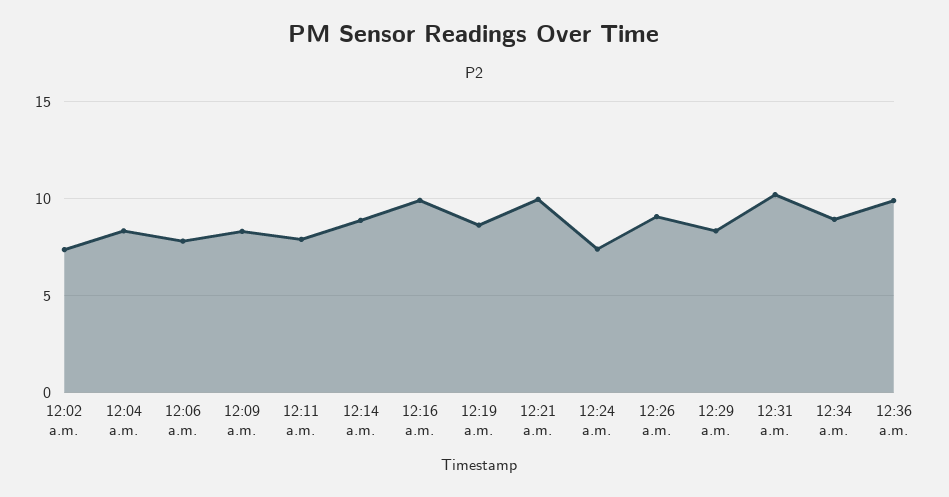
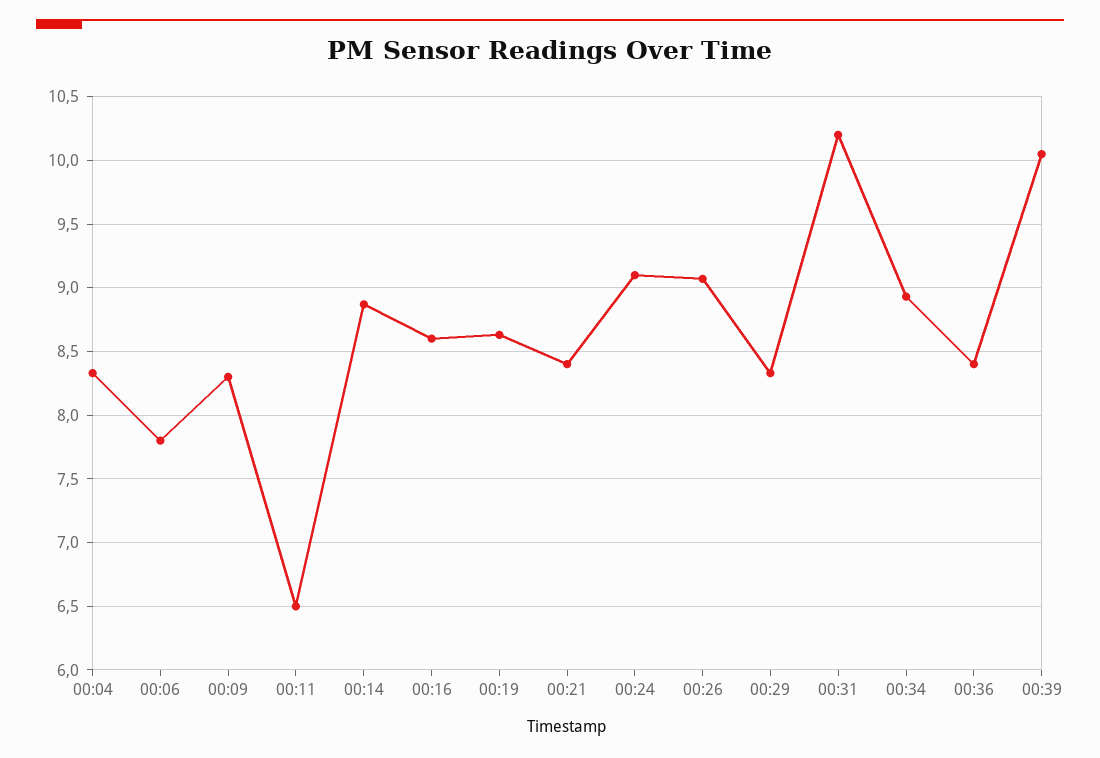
12:02 a.m.: 7.5 -> none
12:11 a.m.: 8 -> 6.5
12:16 a.m.: 10 -> 8.6
12:21 a.m.: 10 -> 8.4
12:24 a.m.: 7.5 -> 9.1
12:36 a.m.: 10 -> 8.4
00:39: none -> 10.05

